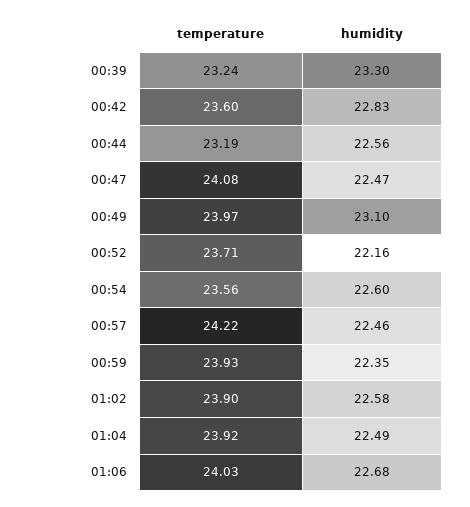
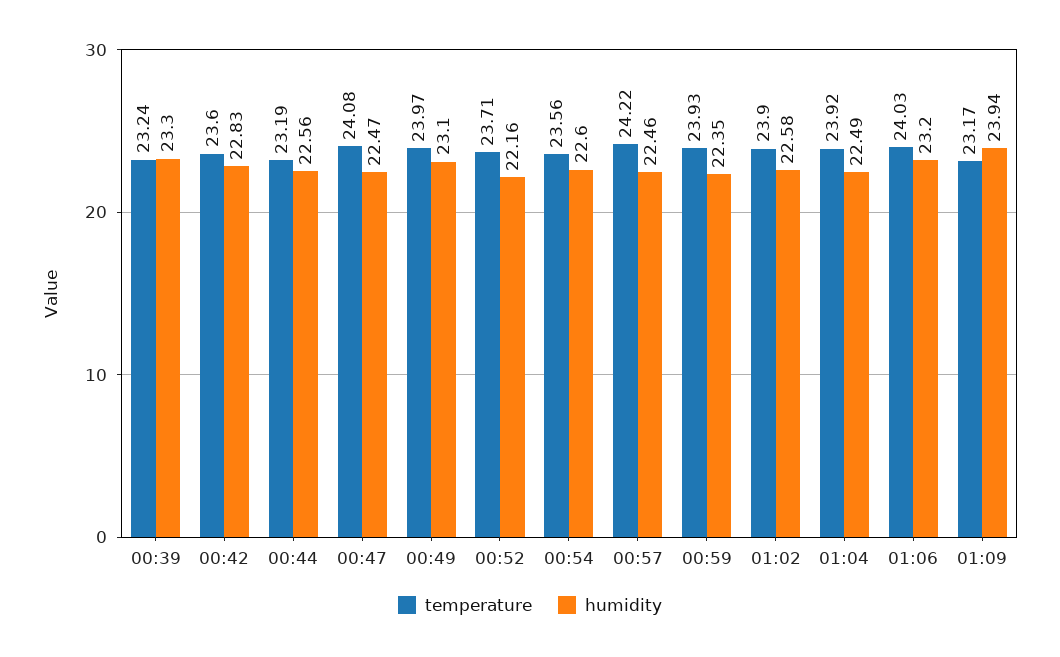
humidity, 01:06: 22.68 -> 23.2
temperature, 01:09: none -> 23.17
humidity, 01:09: none -> 23.94

